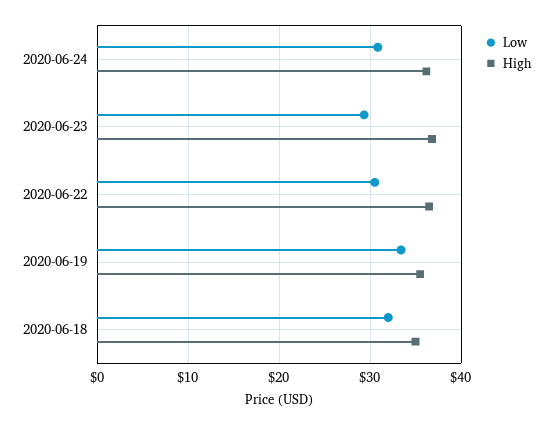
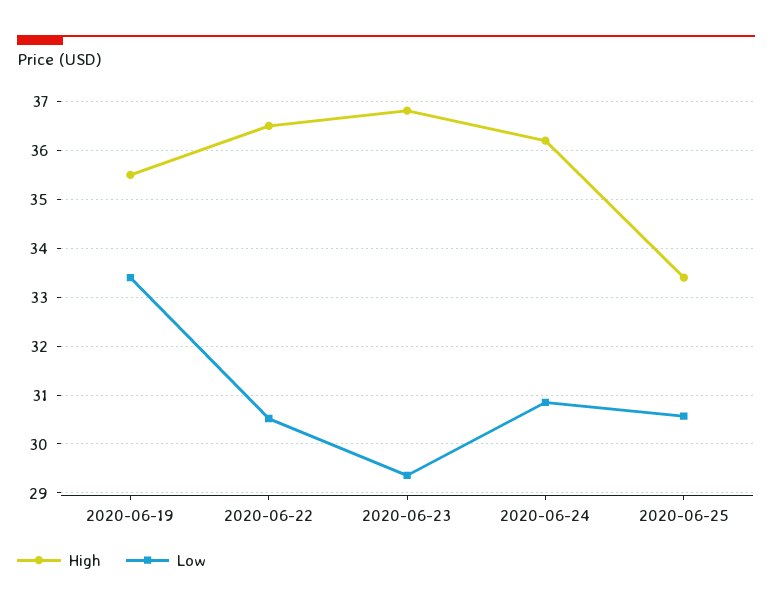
Low, 2020-06-18: 32 -> none
High, 2020-06-18: 35 -> none
High, 2020-06-25: none -> 33.4
Low, 2020-06-25: none -> 30.6

